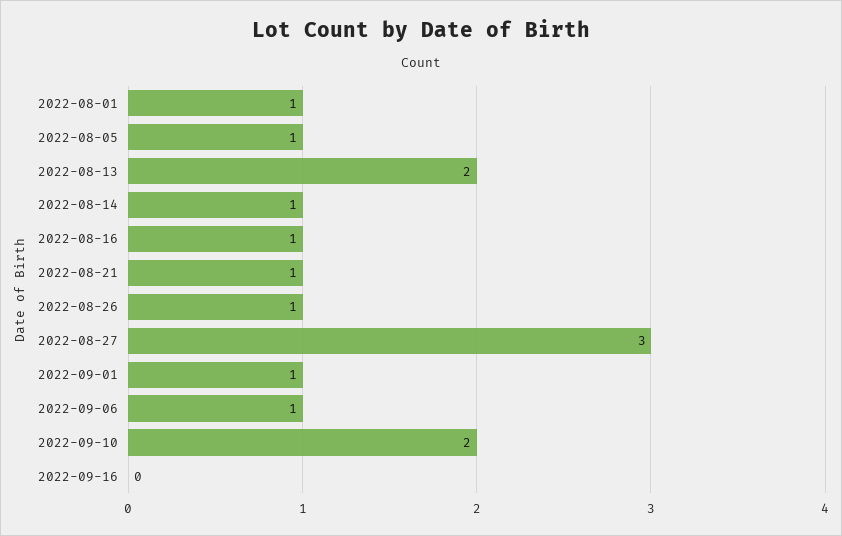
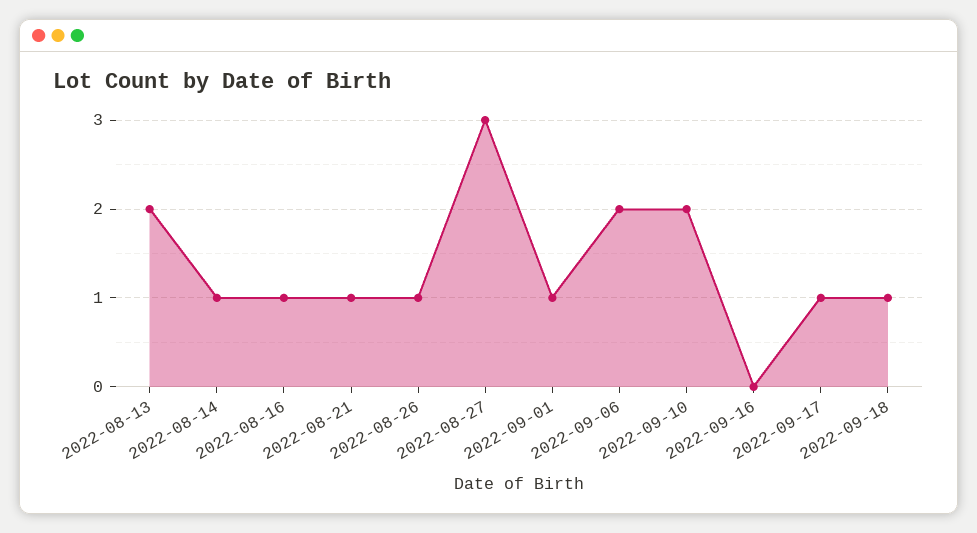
2022-08-01: 1 -> none
2022-08-05: 1 -> none
2022-09-06: 1 -> 2
2022-09-17: none -> 1
2022-09-18: none -> 1

